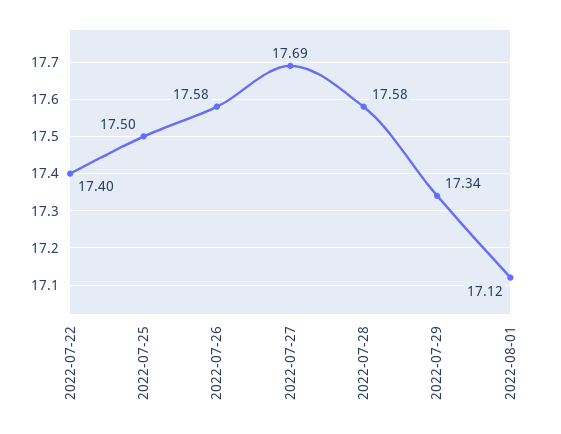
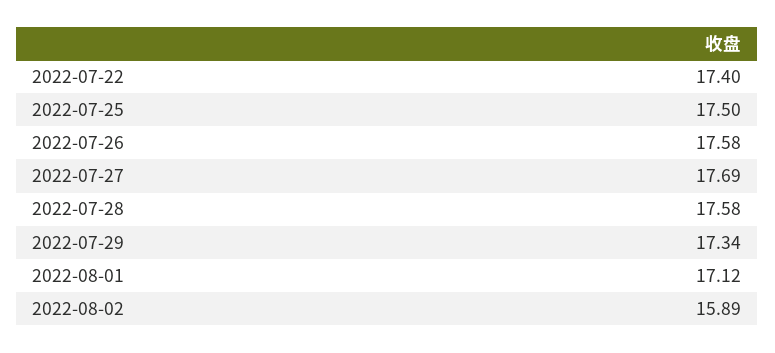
2022-08-02: none -> 15.89

